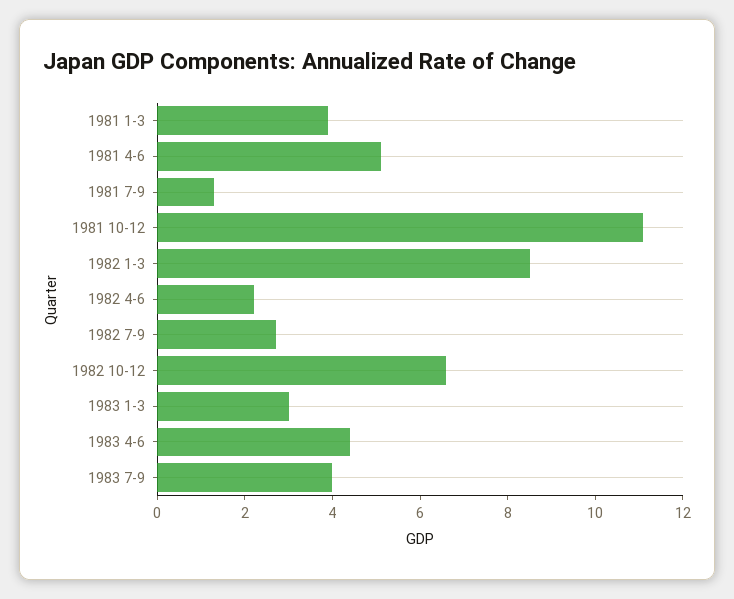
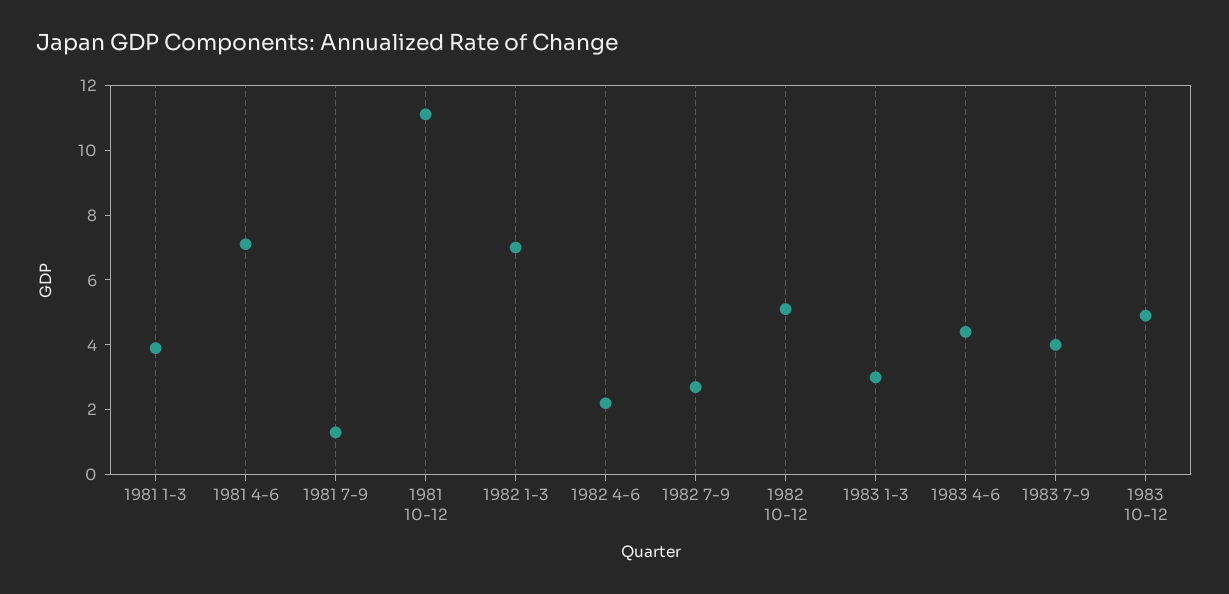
1981 4-6: 5 -> 7
1982 1-3: 8.5 -> 7
1982 10-12: 6.5 -> 5
1983 10-12: none -> 5

